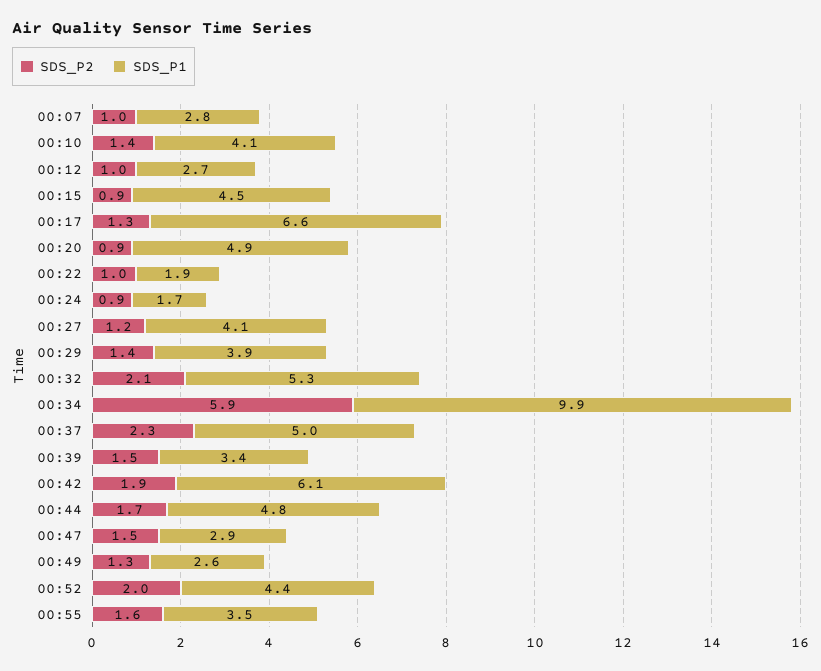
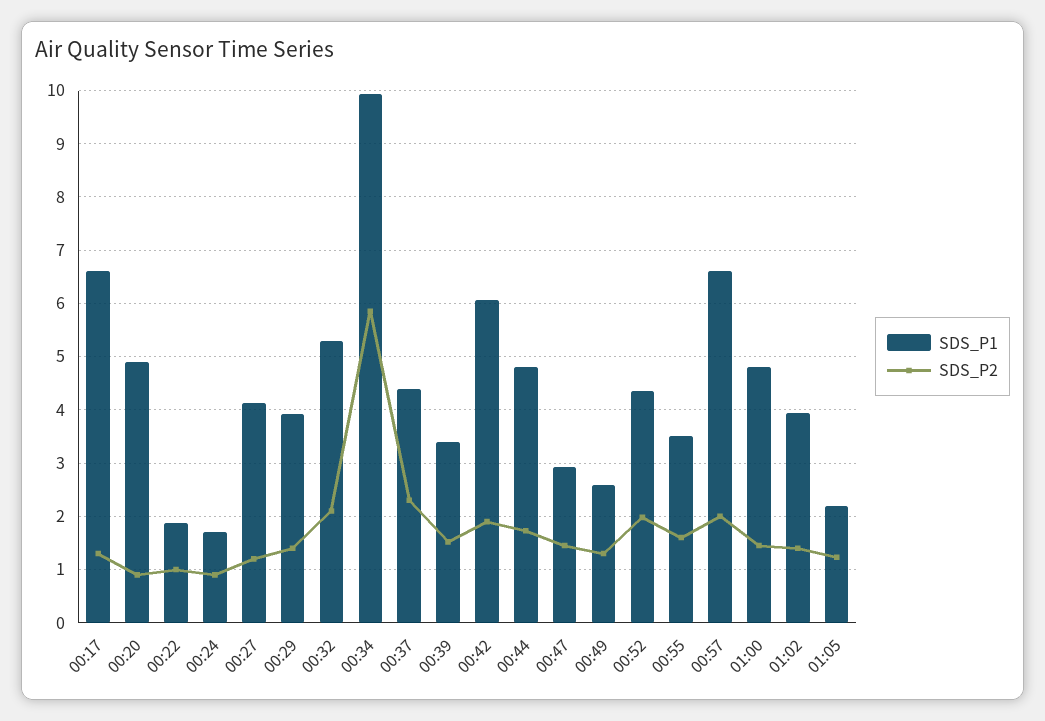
SDS_P2, 00:07: 1 -> none
SDS_P1, 00:07: 2.8 -> none
SDS_P2, 00:10: 1.4 -> none
SDS_P1, 00:10: 4.1 -> none
SDS_P2, 00:12: 1 -> none
SDS_P1, 00:12: 2.7 -> none
SDS_P2, 00:15: 0.9 -> none
SDS_P1, 00:15: 4.5 -> none
SDS_P1, 00:37: 5 -> 4.4
SDS_P1, 00:57: none -> 6.6
SDS_P2, 00:57: none -> 2
SDS_P1, 01:00: none -> 4.8
SDS_P2, 01:00: none -> 1.4
SDS_P1, 01:02: none -> 4
SDS_P2, 01:02: none -> 1.4
SDS_P1, 01:05: none -> 2.2
SDS_P2, 01:05: none -> 1.2

